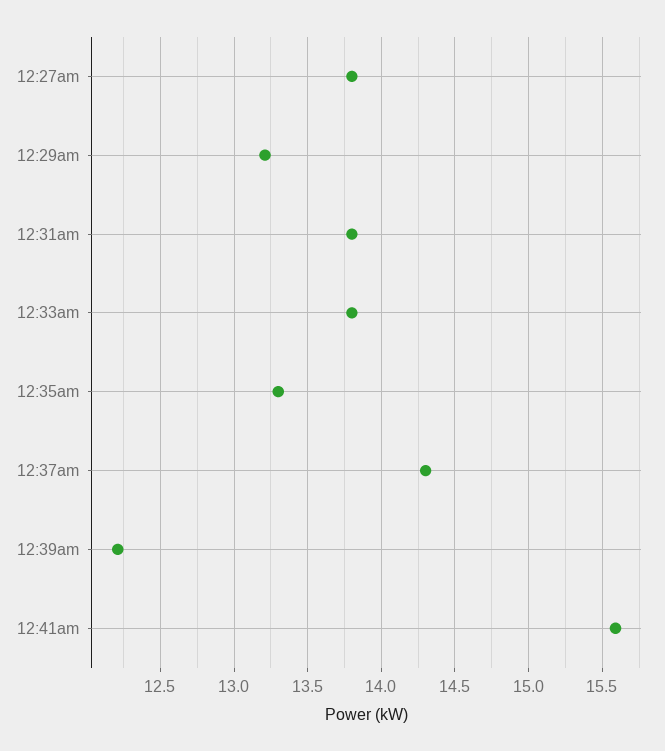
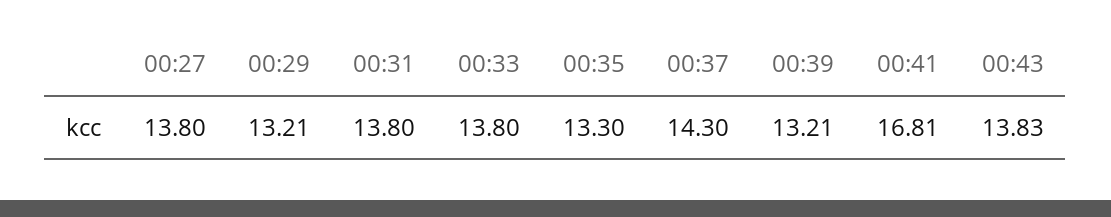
12:39am: 12.2 -> 13.21
12:41am: 15.6 -> 16.81
00:43: none -> 13.83

